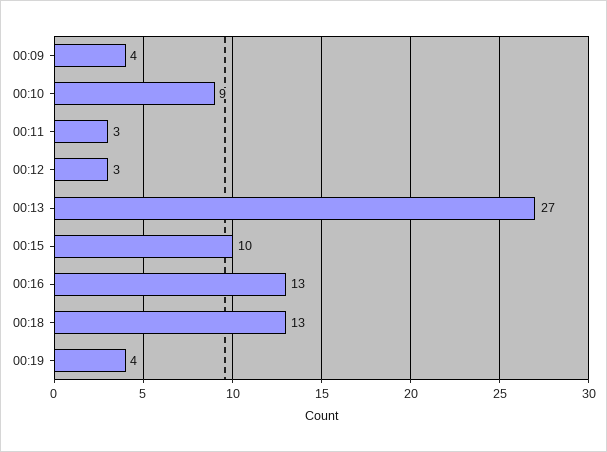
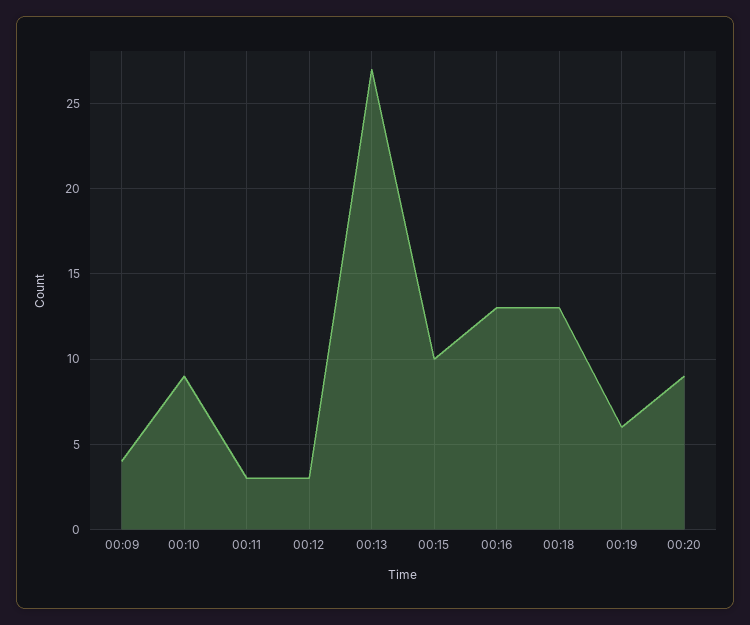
00:19: 4 -> 6
00:20: none -> 9

